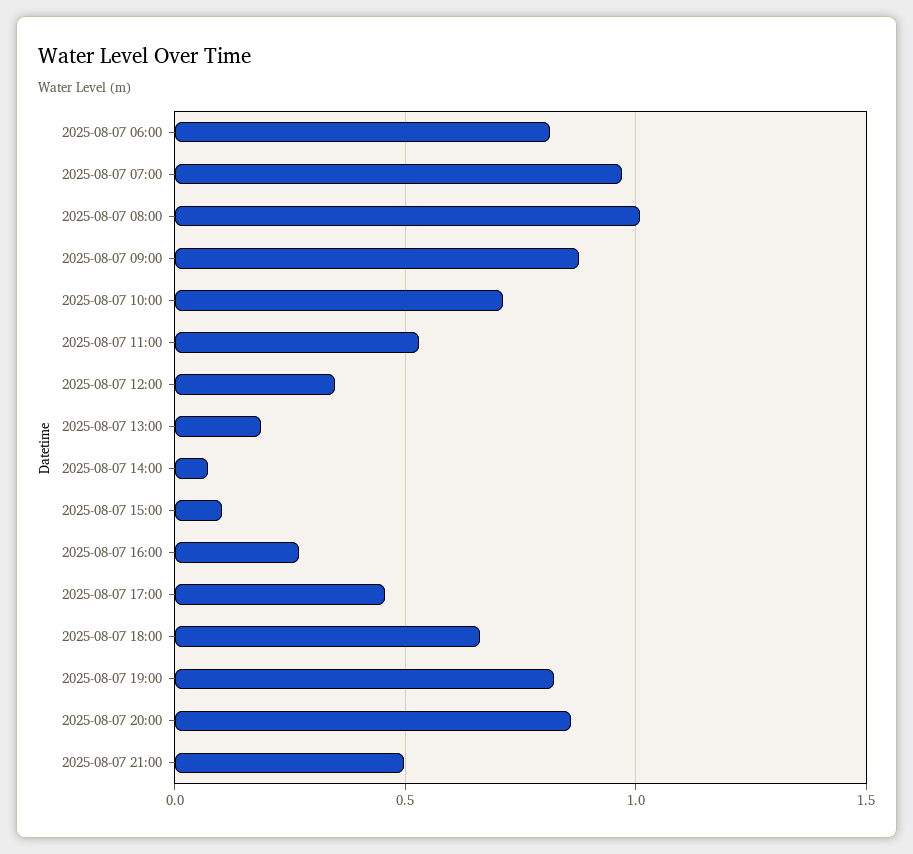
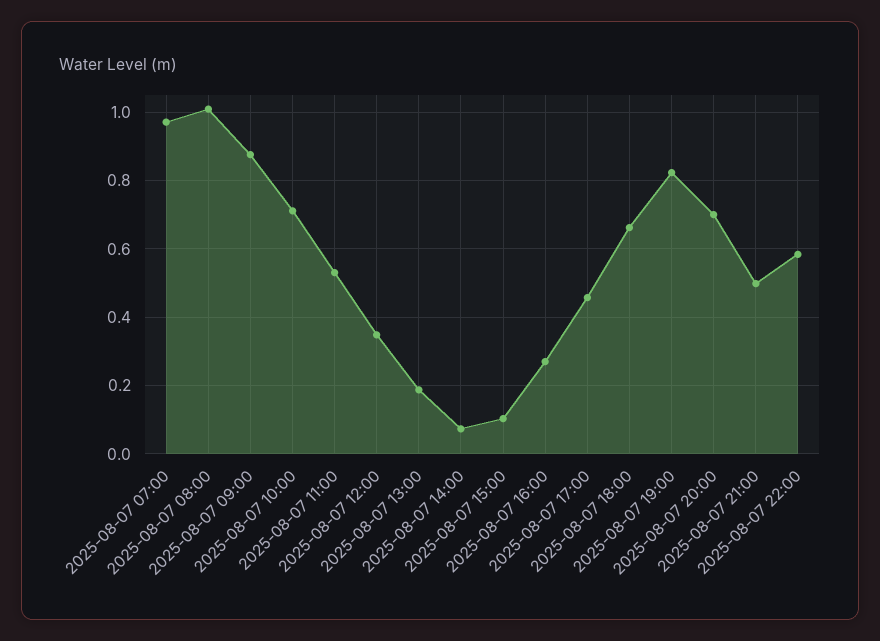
2025-08-07 06:00: 0.8 -> none
2025-08-07 20:00: 0.85 -> 0.7
2025-08-07 22:00: none -> 0.58

